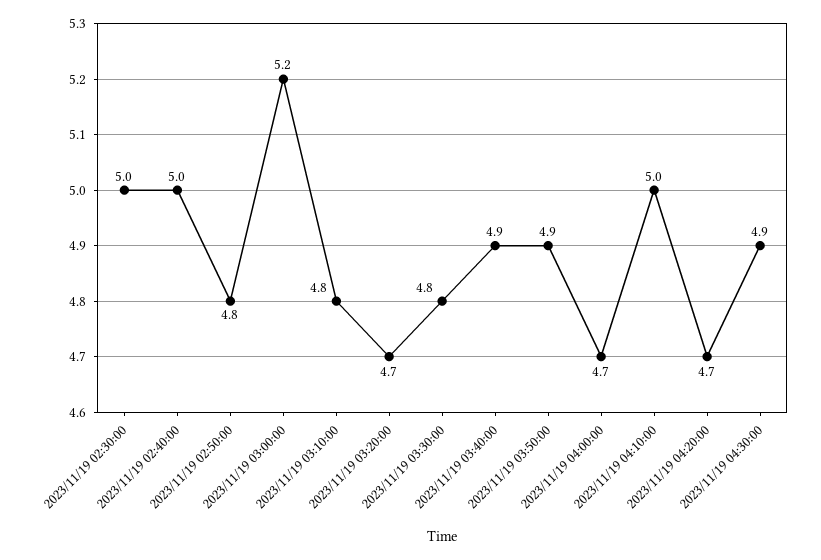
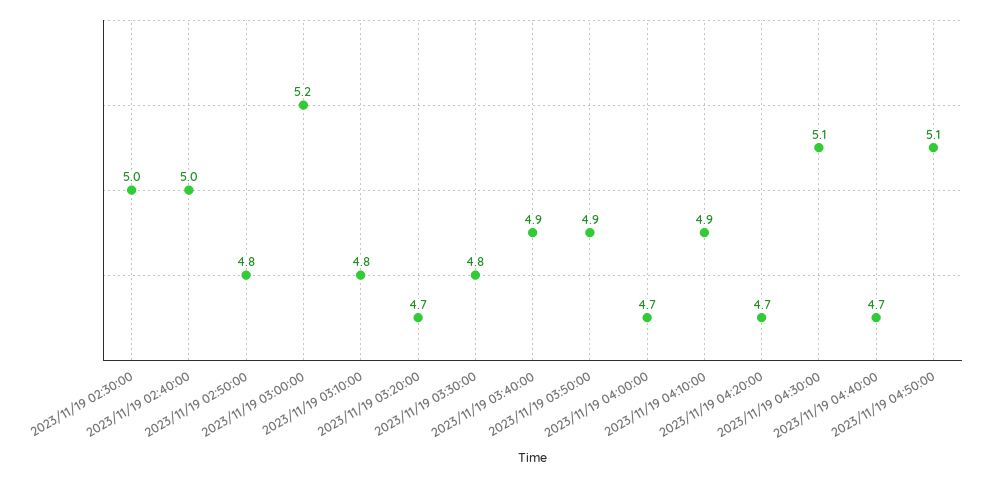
2023/11/19 04:10:00: 5 -> 4.9
2023/11/19 04:30:00: 4.9 -> 5.1
2023/11/19 04:40:00: none -> 4.7
2023/11/19 04:50:00: none -> 5.1

